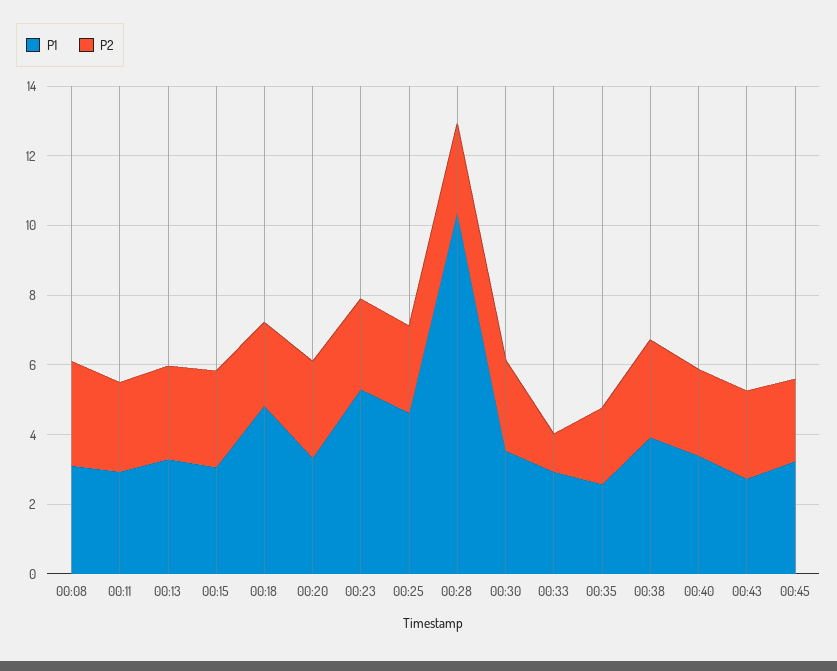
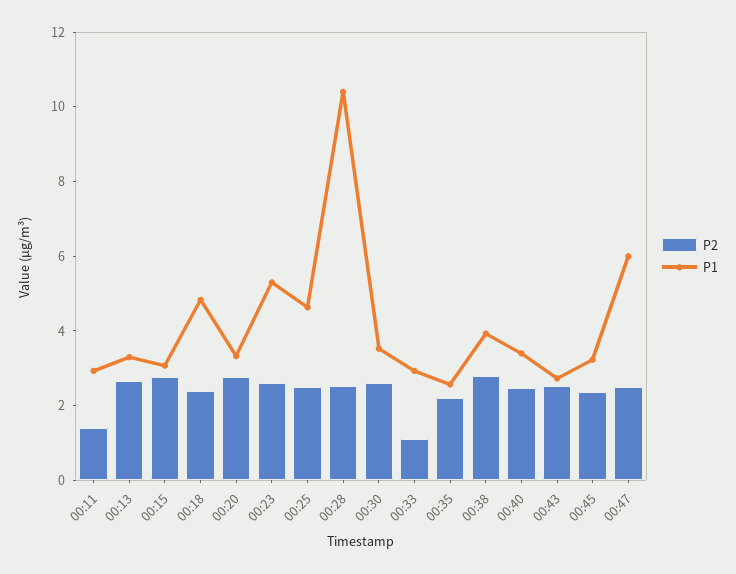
P1, 00:08: 3 -> none
P2, 00:08: 3 -> none
P2, 00:11: 2.5 -> 1.5
P2, 00:47: none -> 2.5
P1, 00:47: none -> 6

